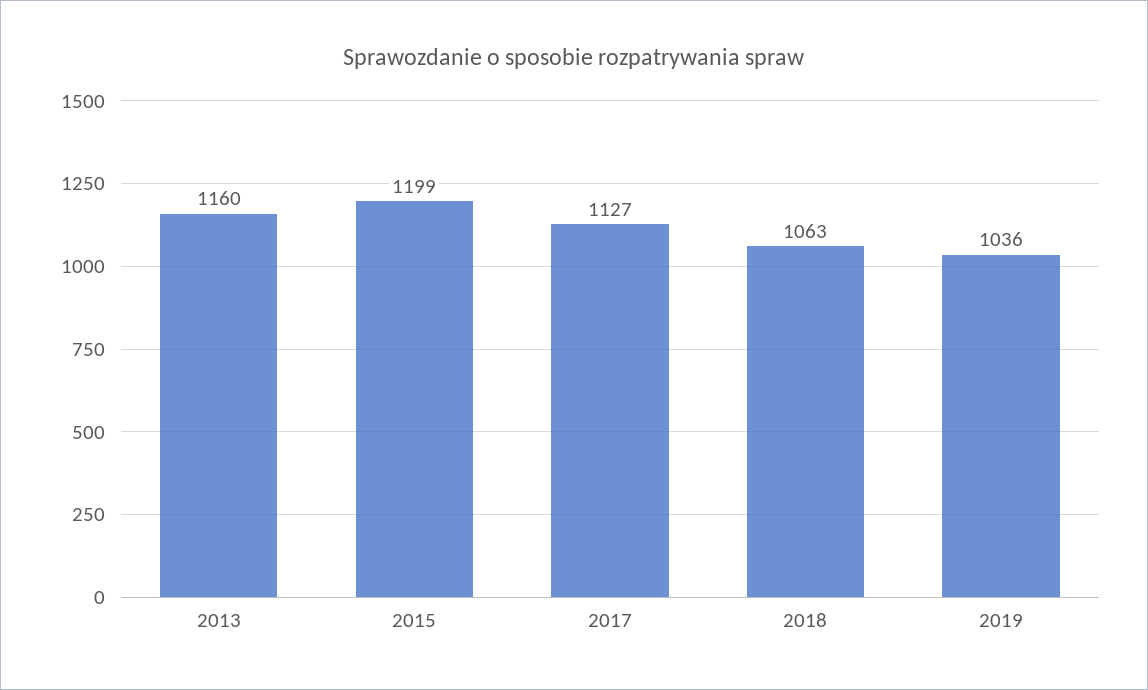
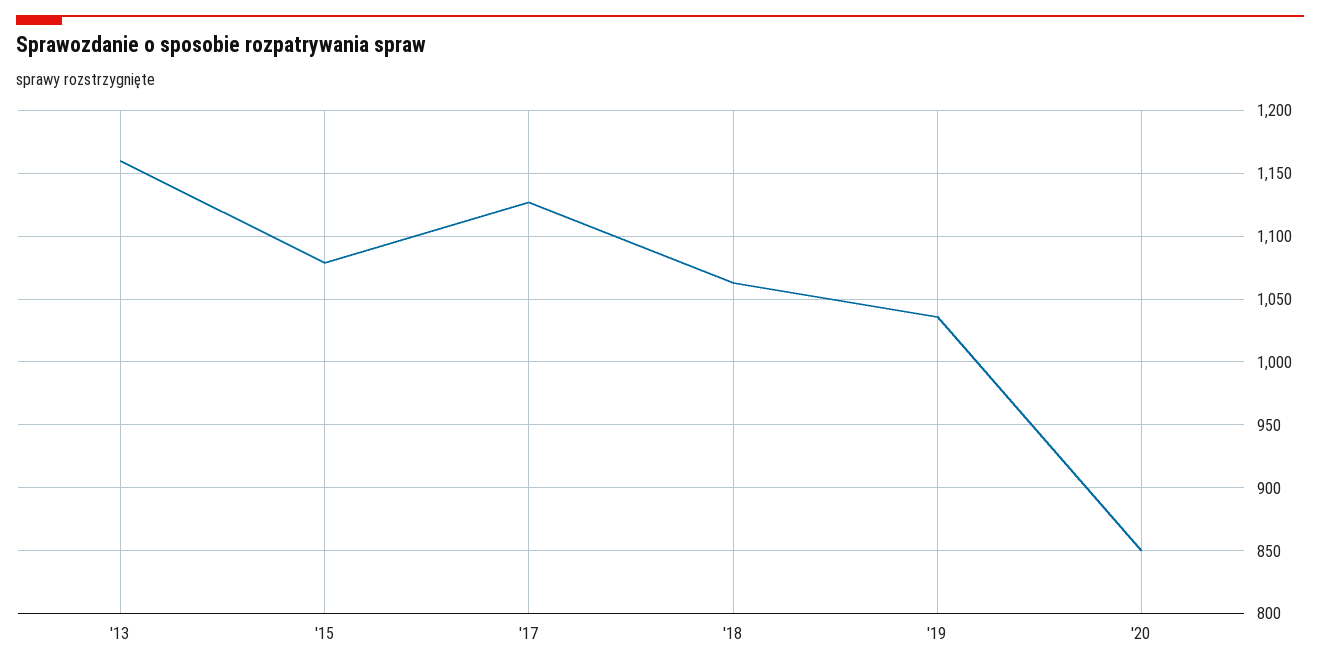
2015: 1199 -> 1080
'20: none -> 850

